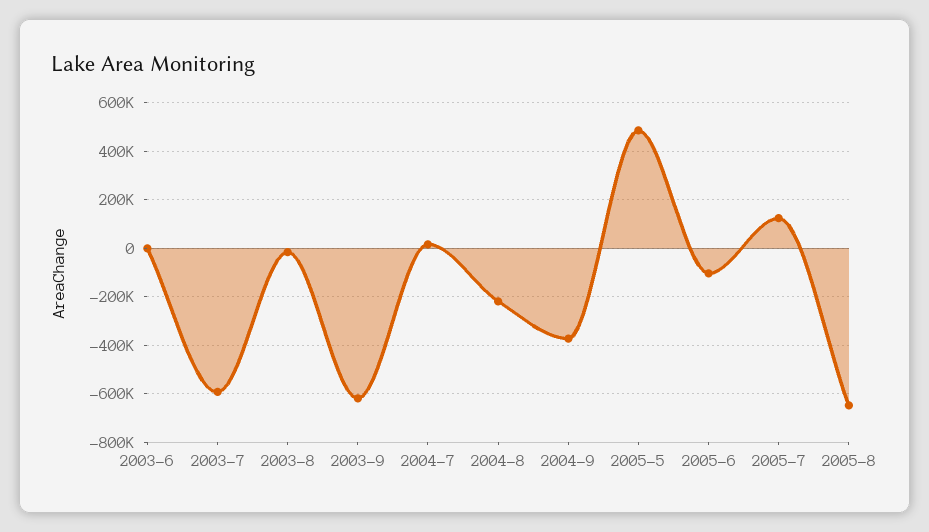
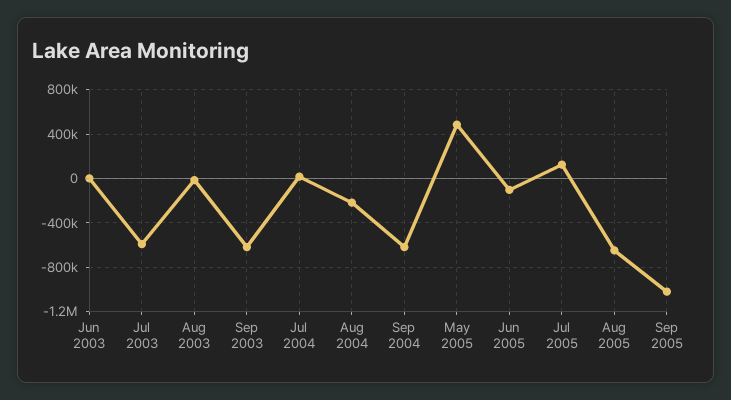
2004-9: -375000 -> -600000
Sep 2005: none -> -1000000

